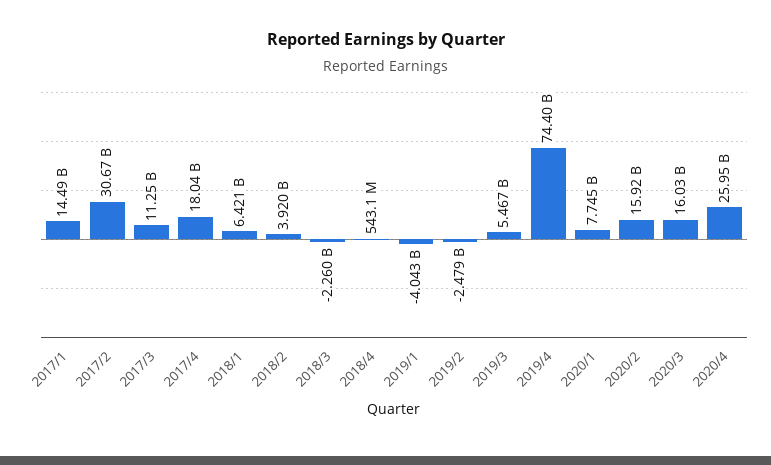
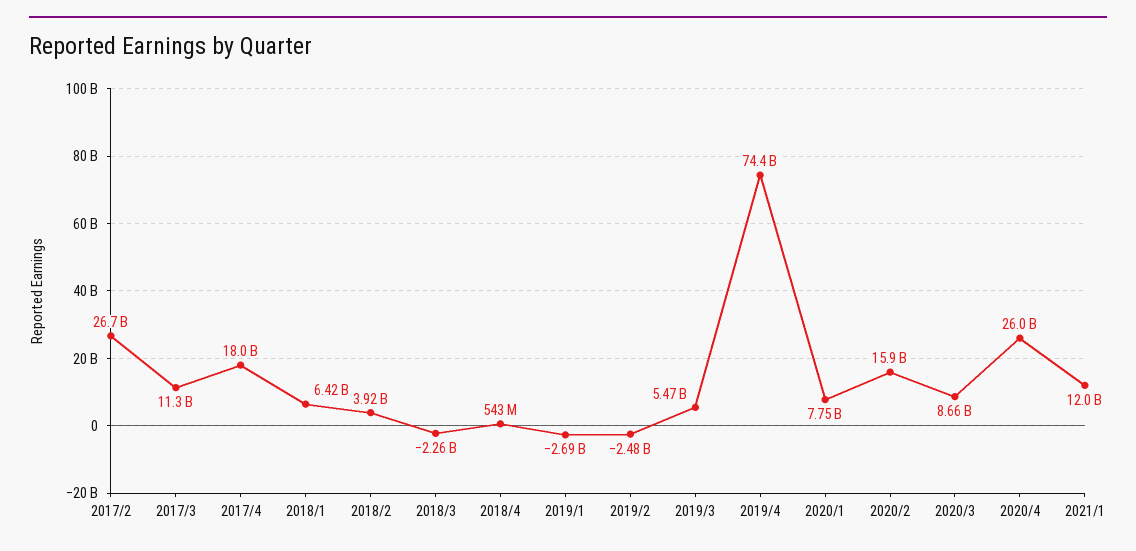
2017/1: 14490000000 -> none
2017/2: 30670000000 -> 26700000000
2019/1: -4043000000 -> -2690000000
2020/3: 16030000000 -> 8660000000
2021/1: none -> 12000000000

